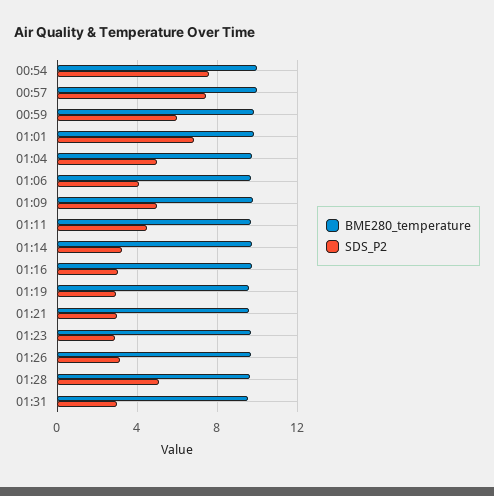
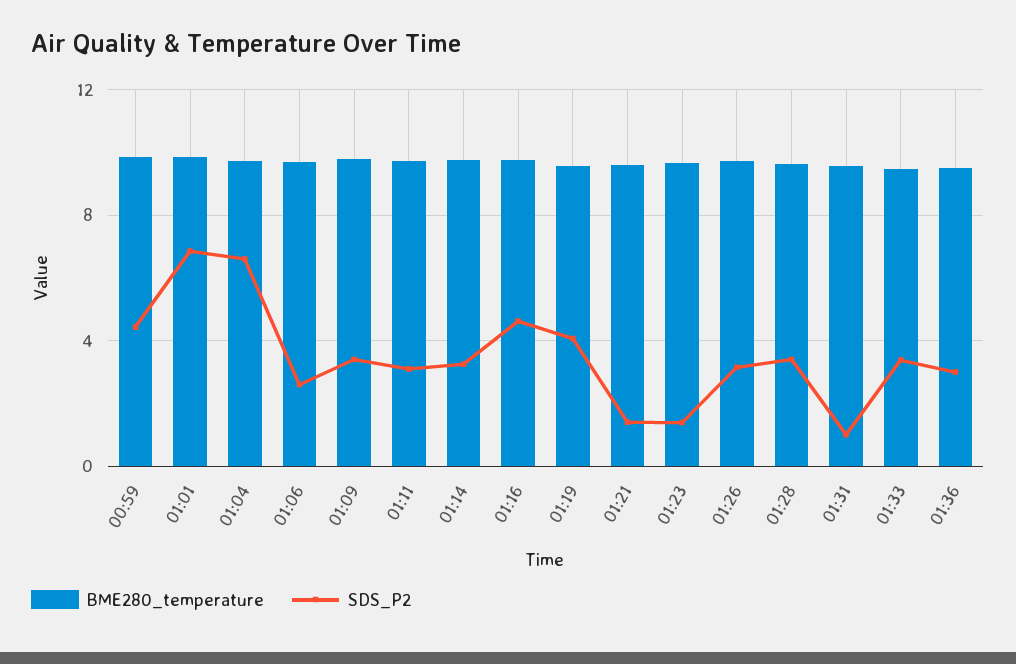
BME280_temperature, 00:54: 10 -> none
SDS_P2, 00:54: 7.5 -> none
BME280_temperature, 00:57: 10 -> none
SDS_P2, 00:57: 7.5 -> none
SDS_P2, 00:59: 6 -> 4.5
SDS_P2, 01:04: 5 -> 6.5
SDS_P2, 01:06: 4 -> 2.5
SDS_P2, 01:09: 5 -> 3.5
SDS_P2, 01:11: 4.5 -> 3
SDS_P2, 01:16: 3 -> 4.5
SDS_P2, 01:19: 3 -> 4
SDS_P2, 01:21: 3 -> 1.5
SDS_P2, 01:23: 3 -> 1.5
SDS_P2, 01:28: 5 -> 3.5
SDS_P2, 01:31: 3 -> 1
BME280_temperature, 01:33: none -> 9.5
SDS_P2, 01:33: none -> 3.5
BME280_temperature, 01:36: none -> 9.5
SDS_P2, 01:36: none -> 3

